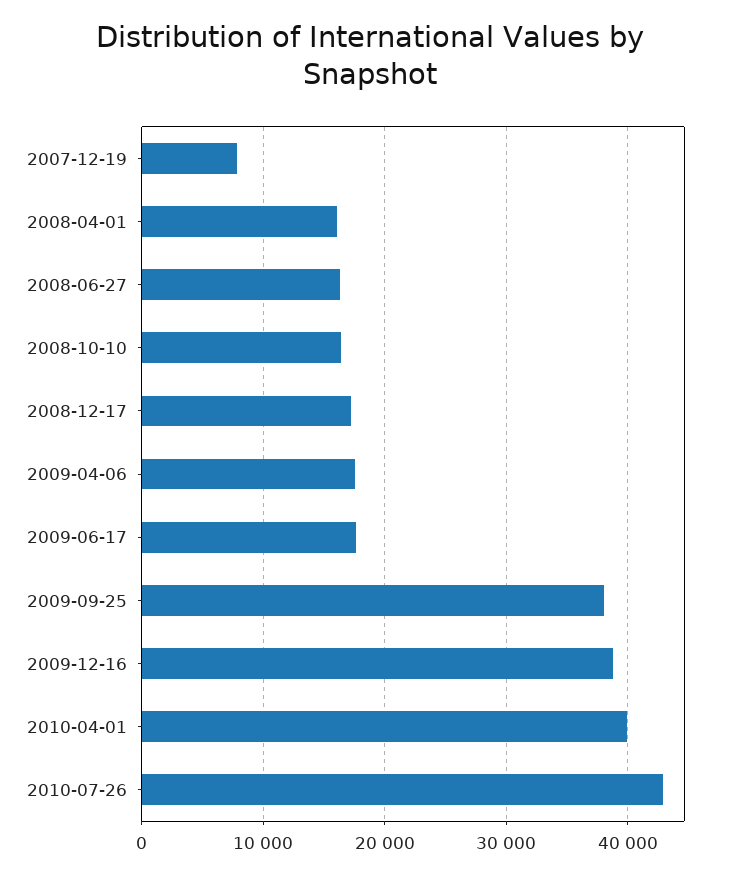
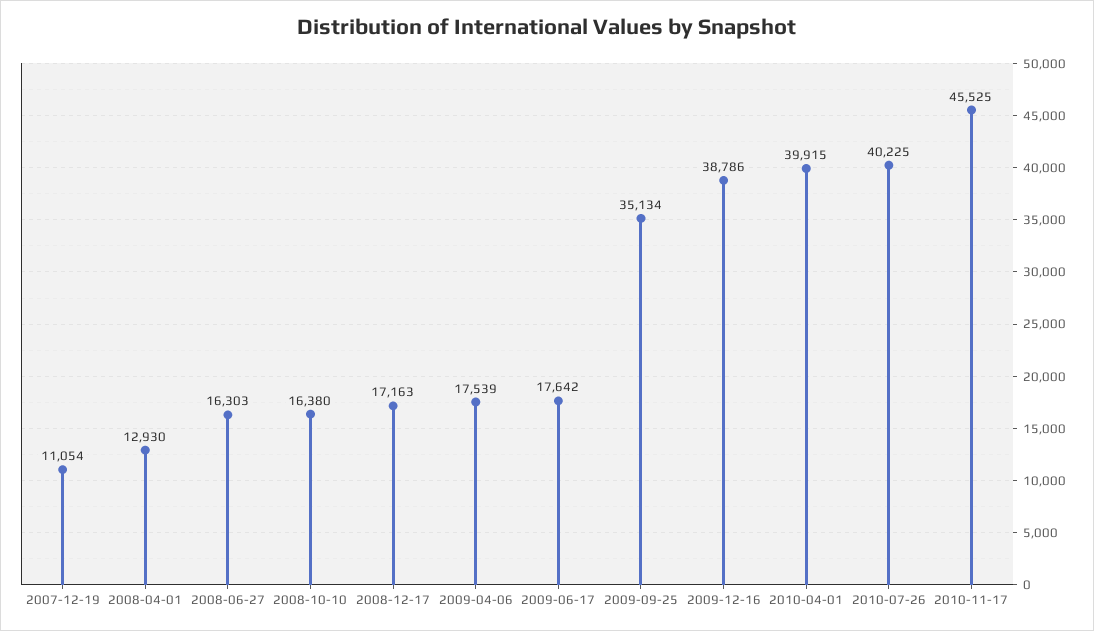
2007-12-19: 8000 -> 11054
2008-04-01: 16000 -> 12930
2009-09-25: 38000 -> 35134
2010-07-26: 43000 -> 40225
2010-11-17: none -> 45525

